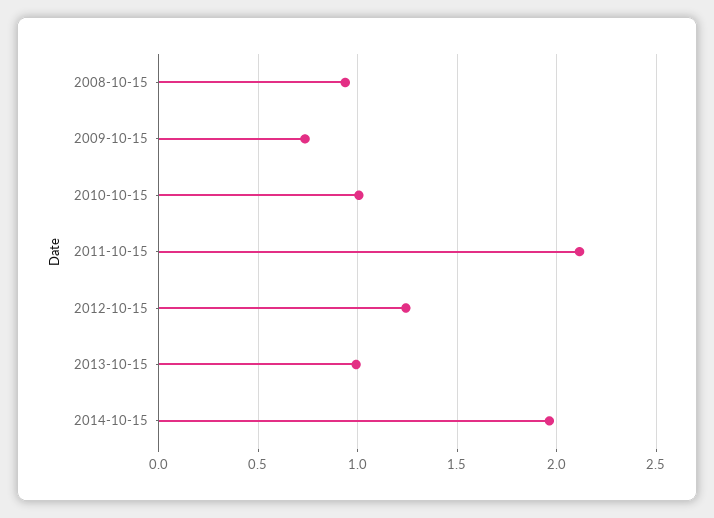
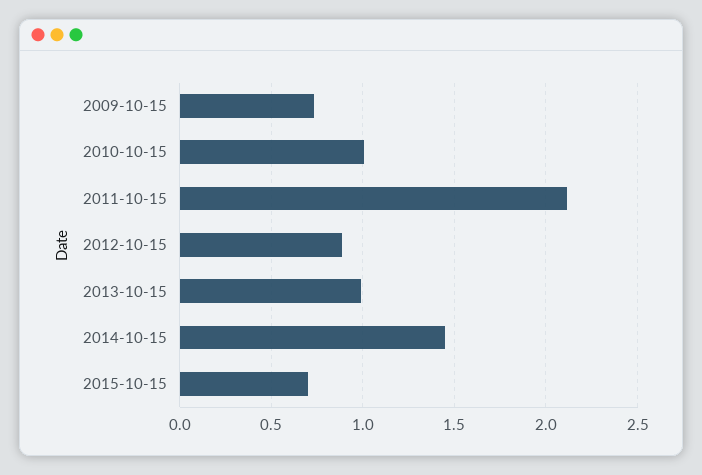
2008-10-15: 0.95 -> none
2012-10-15: 1.25 -> 0.9
2014-10-15: 1.95 -> 1.45
2015-10-15: none -> 0.7

